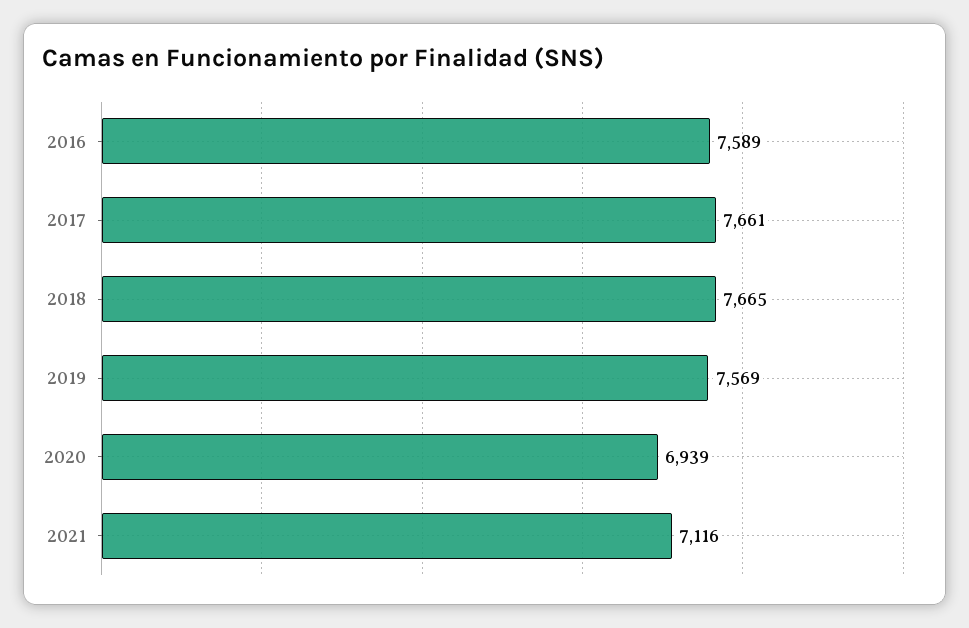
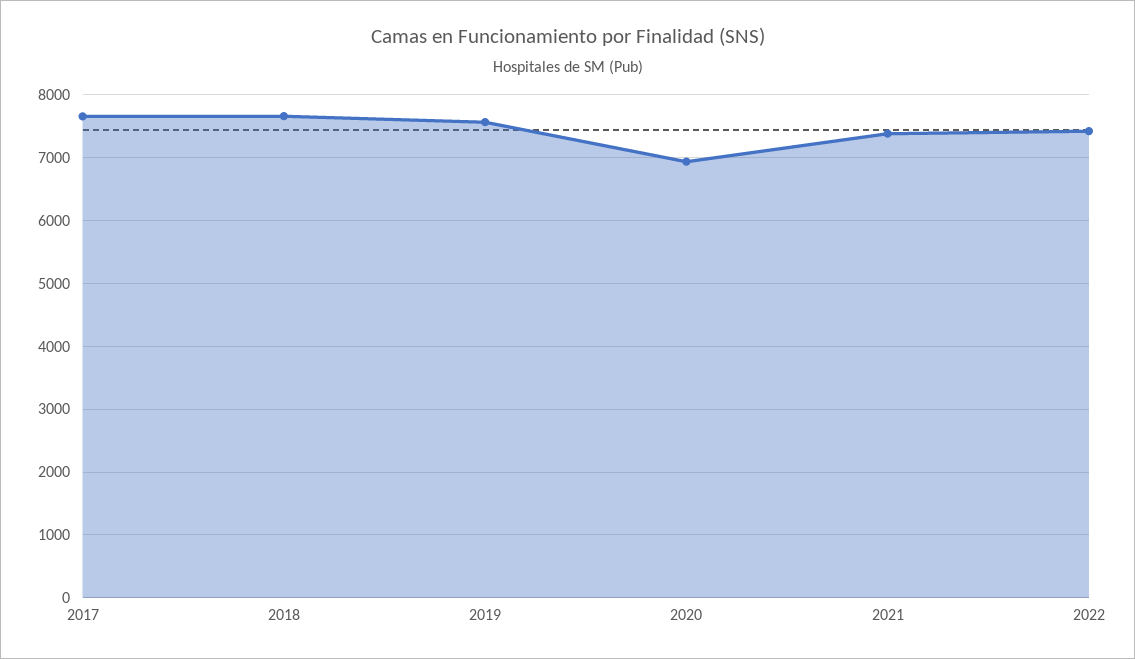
2016: 7589 -> none
2021: 7116 -> 7400
2022: none -> 7400

